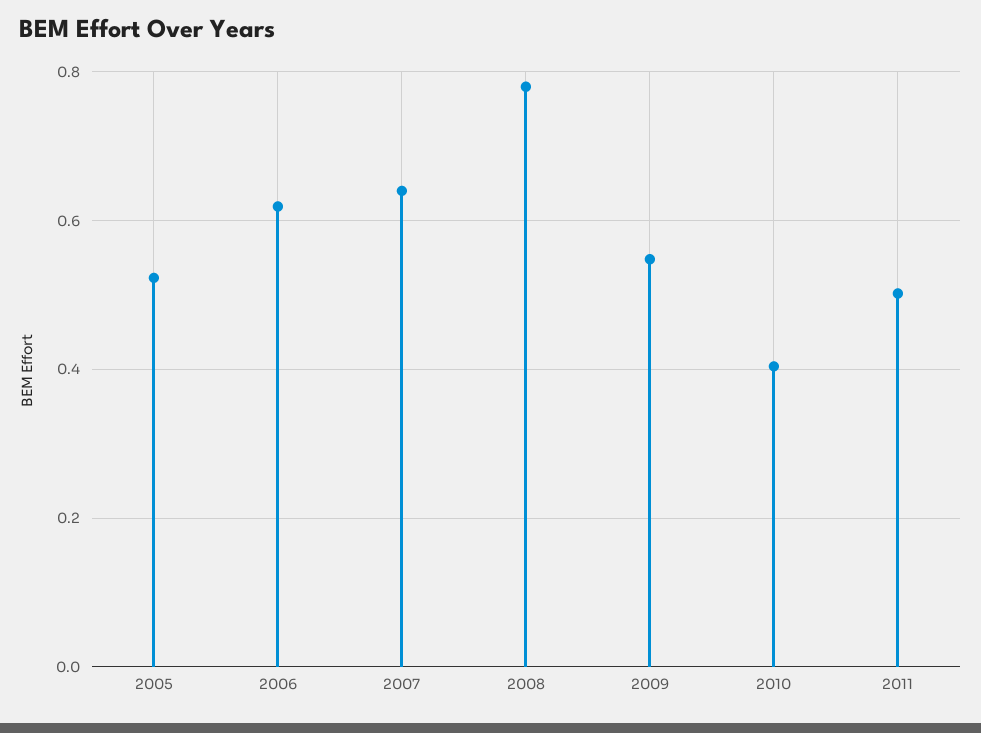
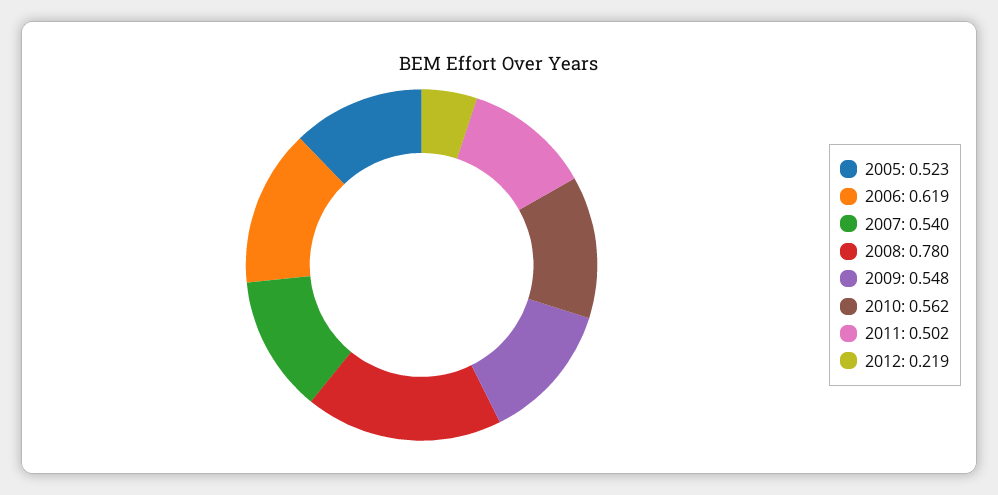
2007: 0.64 -> 0.54
2010: 0.4 -> 0.562
2012: none -> 0.219

